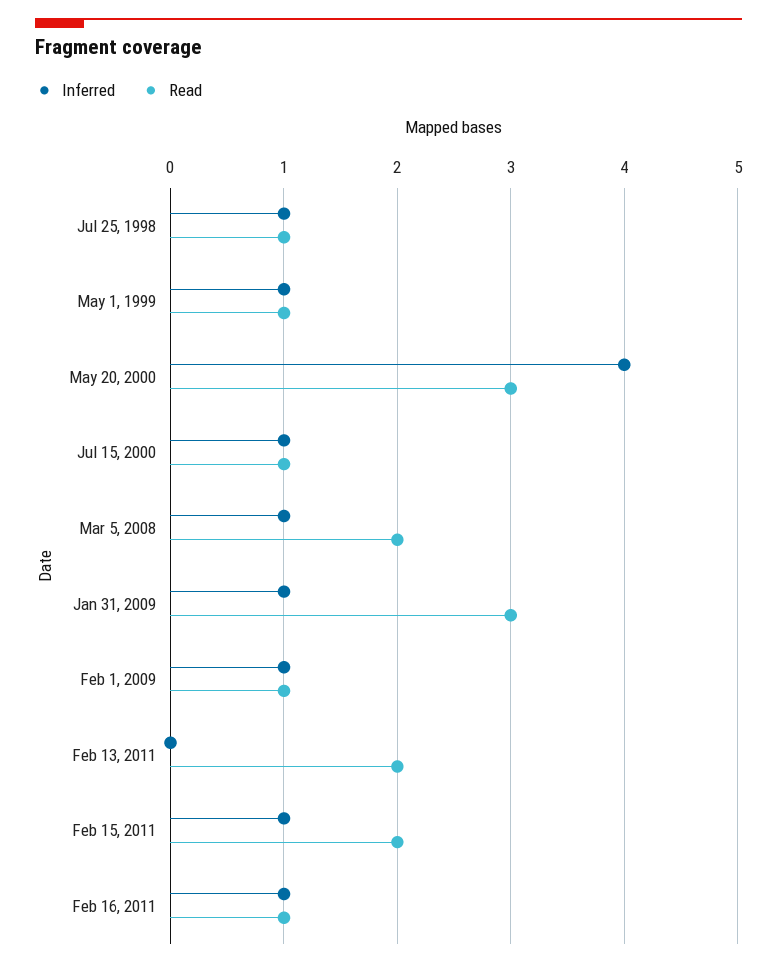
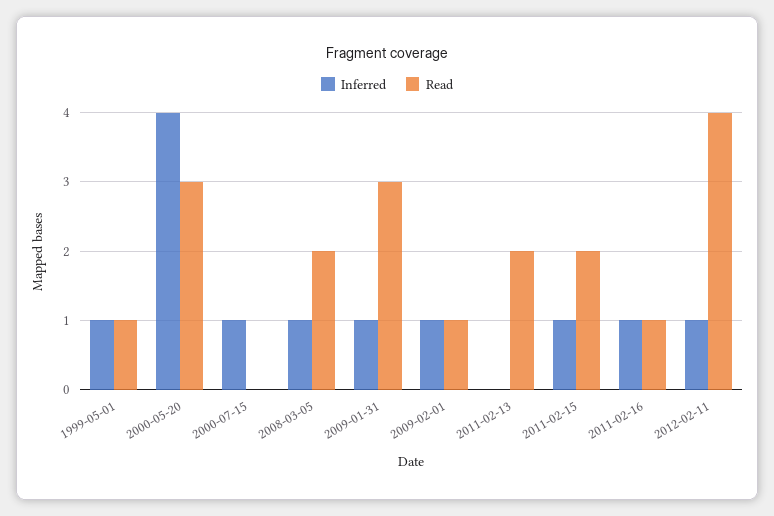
Inferred, Jul 25, 1998: 1 -> none
Read, Jul 25, 1998: 1 -> none
Read, Jul 15, 2000: 1 -> 0
Inferred, 2012-02-11: none -> 1
Read, 2012-02-11: none -> 4

